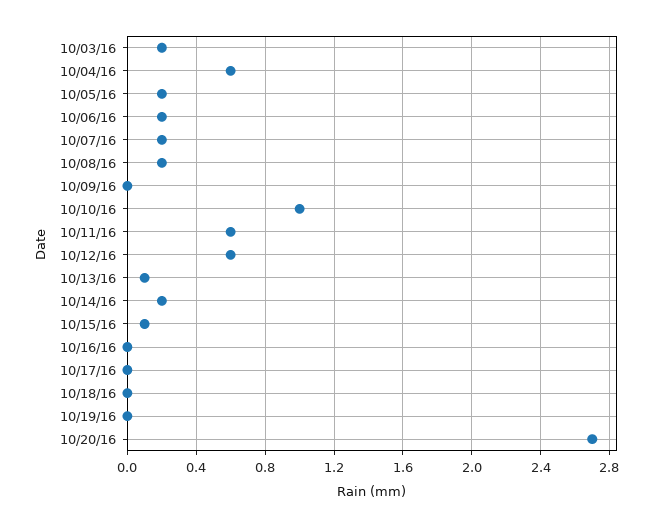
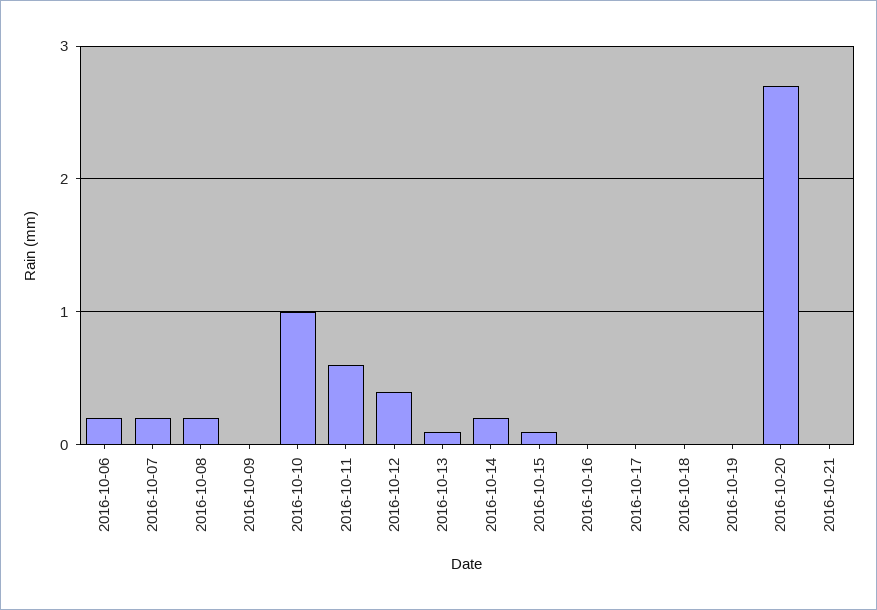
10/03/16: 0.2 -> none
10/04/16: 0.6 -> none
10/05/16: 0.2 -> none
10/12/16: 0.6 -> 0.4
2016-10-21: none -> 0

